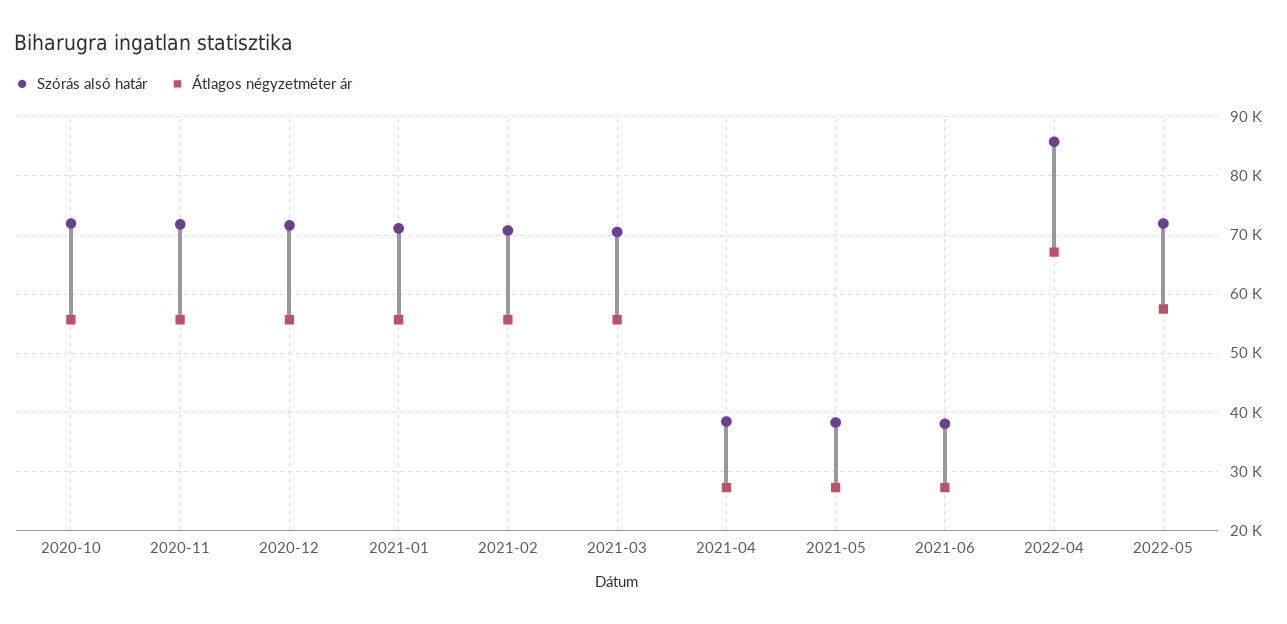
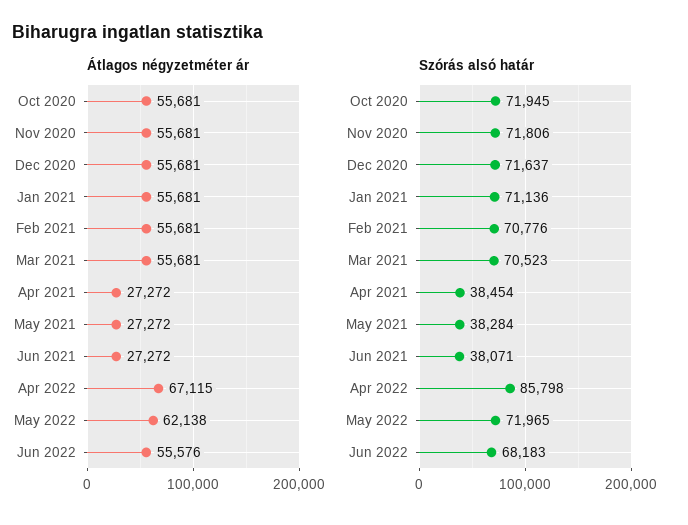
Átlagos négyzetméter ár, 2022-05: 58000 -> 62138
Átlagos négyzetméter ár, Jun 2022: none -> 55576
Szórás alsó határ, Jun 2022: none -> 68183

